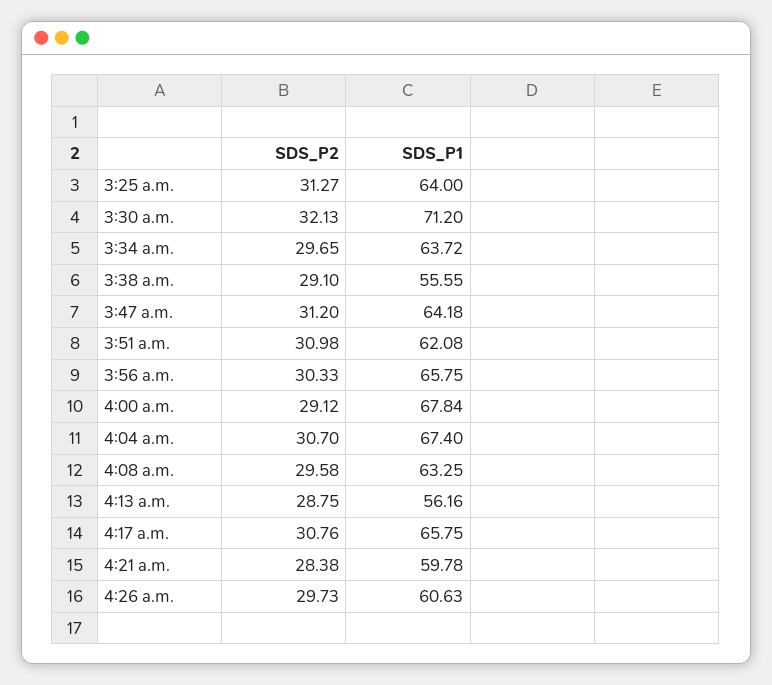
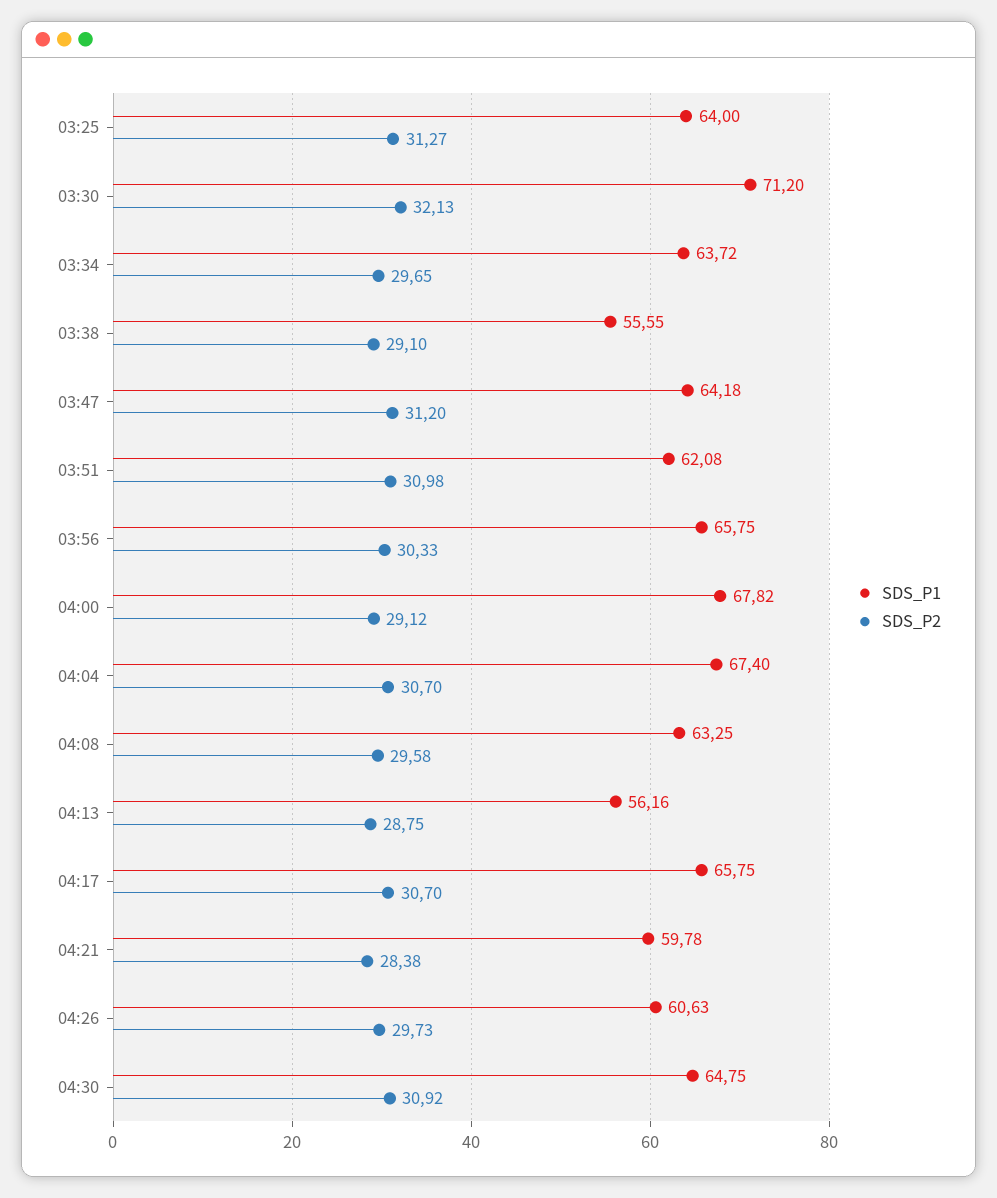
SDS_P1, 4:00 a.m.: 67.84 -> 67.82
SDS_P2, 4:17 a.m.: 30.76 -> 30.7
SDS_P1, 04:30: none -> 64.75
SDS_P2, 04:30: none -> 30.92

